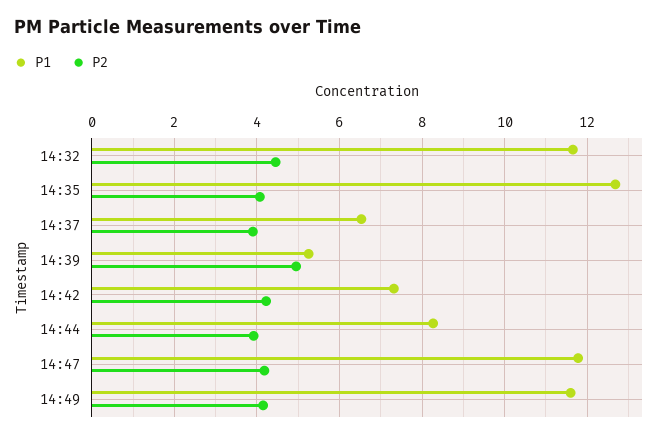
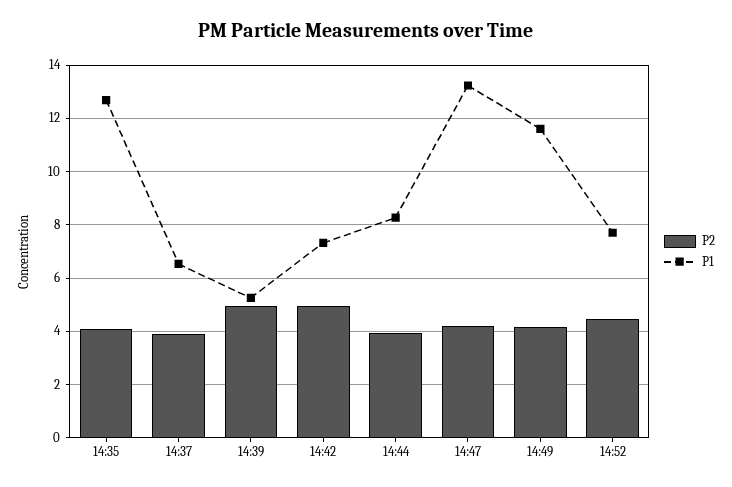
P1, 14:32: 11.6 -> none
P2, 14:32: 4.4 -> none
P2, 14:42: 4.2 -> 5
P1, 14:47: 11.8 -> 13.25
P2, 14:52: none -> 4.5
P1, 14:52: none -> 7.75

